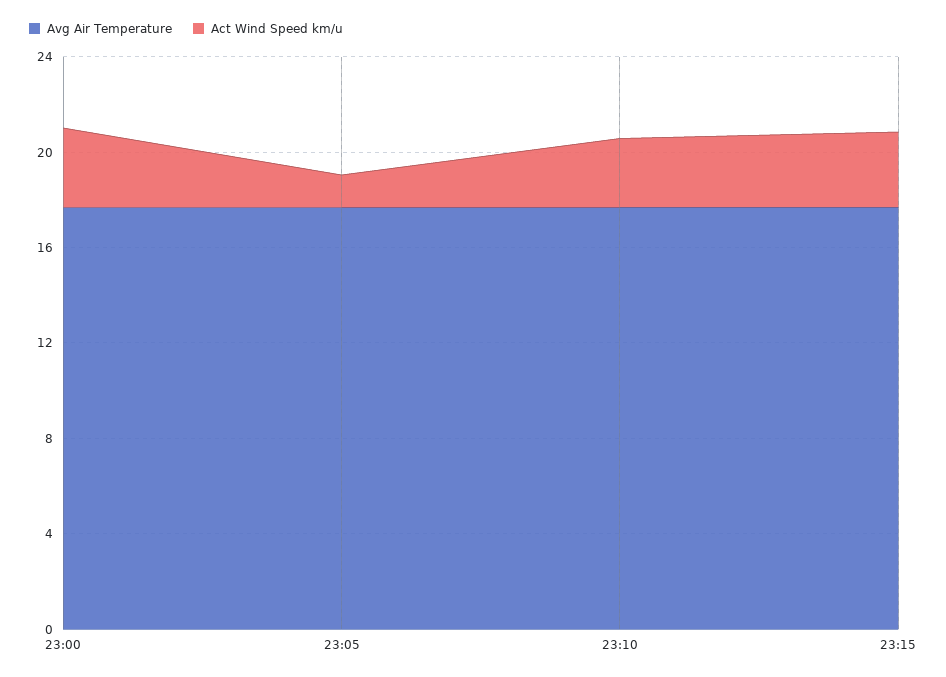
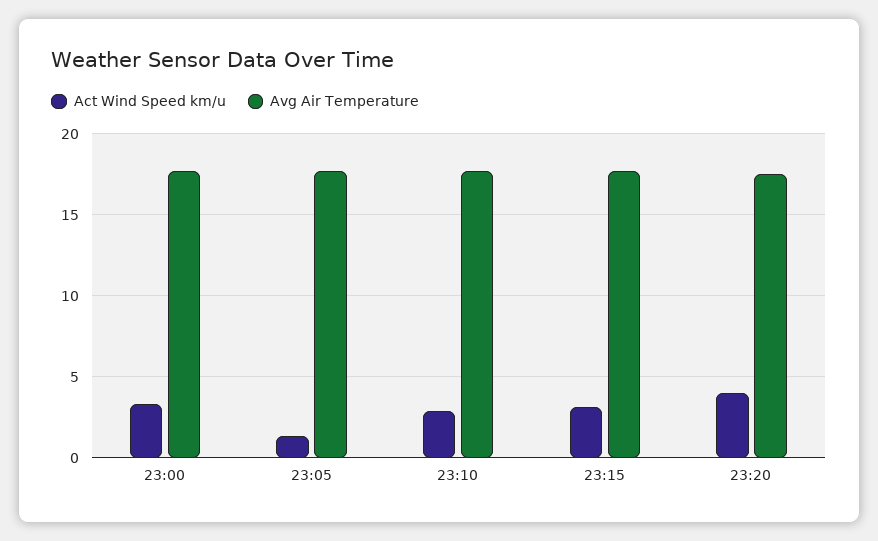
Act Wind Speed km/u, 23:20: none -> 4
Avg Air Temperature, 23:20: none -> 17.5

